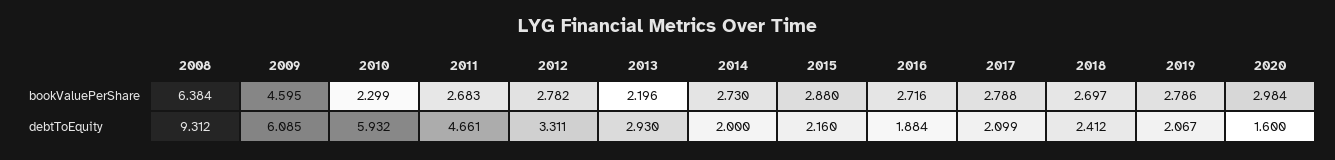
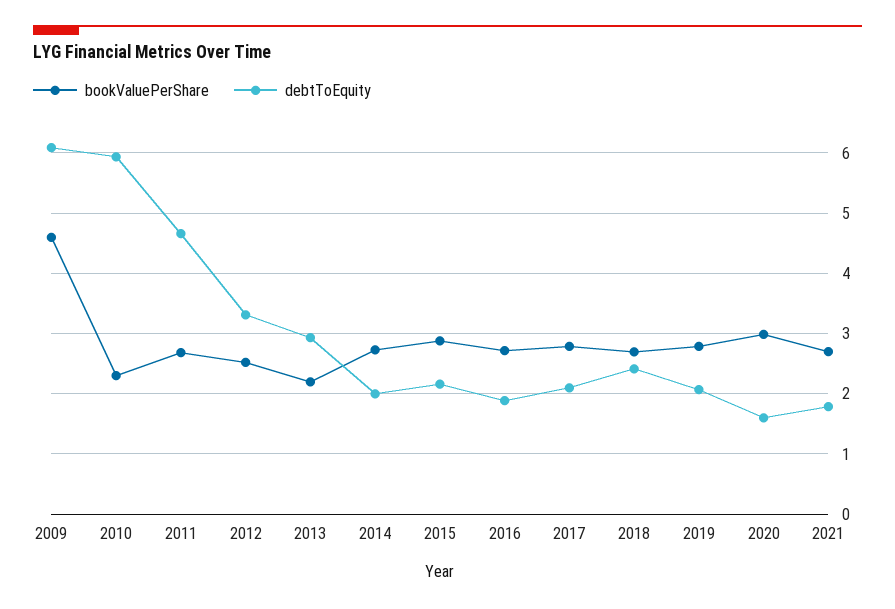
bookValuePerShare, 2008: 6.384 -> none
bookValuePerShare, 2012: 2.782 -> 2.5
debtToEquity, 2008: 9.312 -> none
bookValuePerShare, 2021: none -> 2.7
debtToEquity, 2021: none -> 1.8

